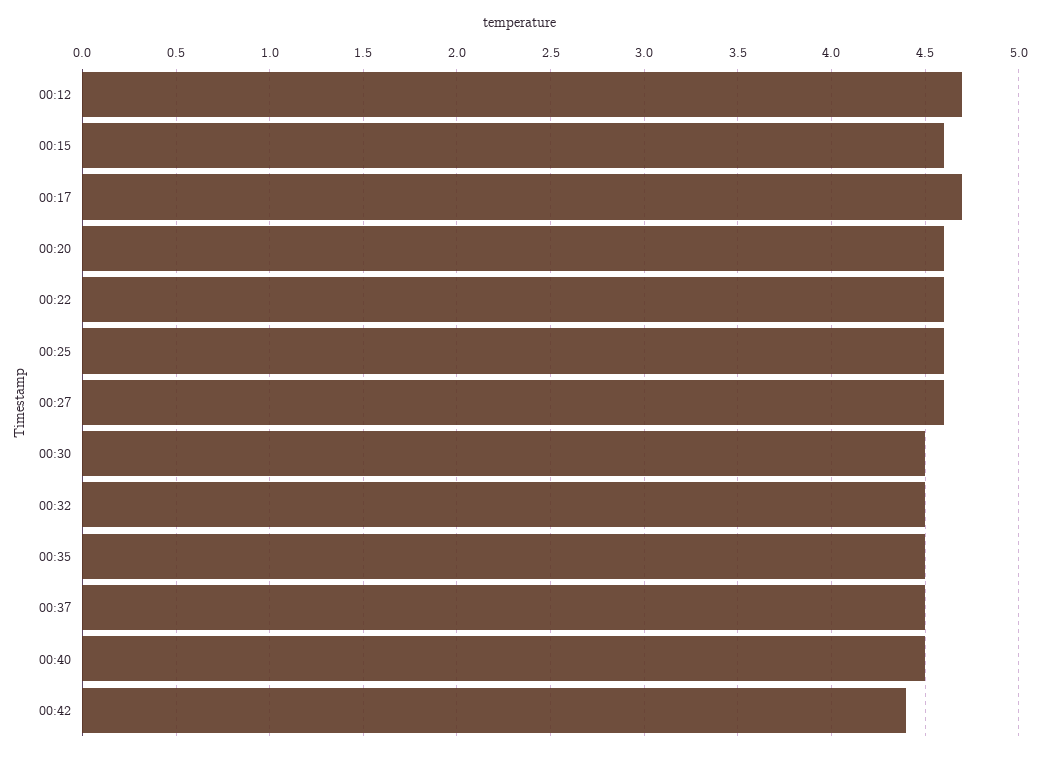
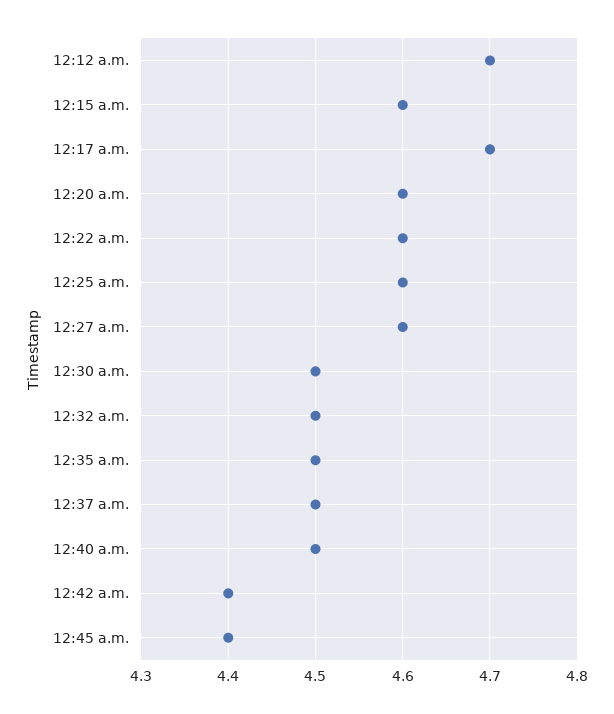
12:45 a.m.: none -> 4.4

